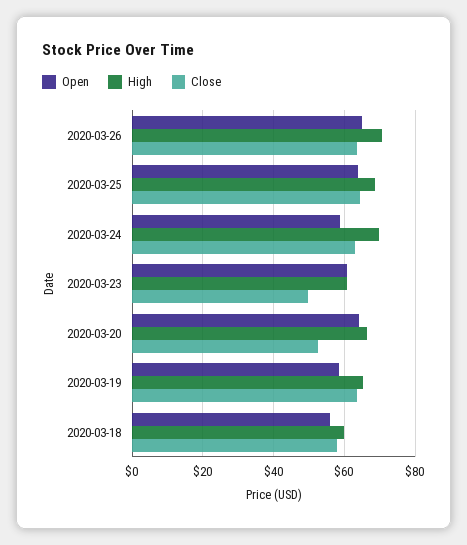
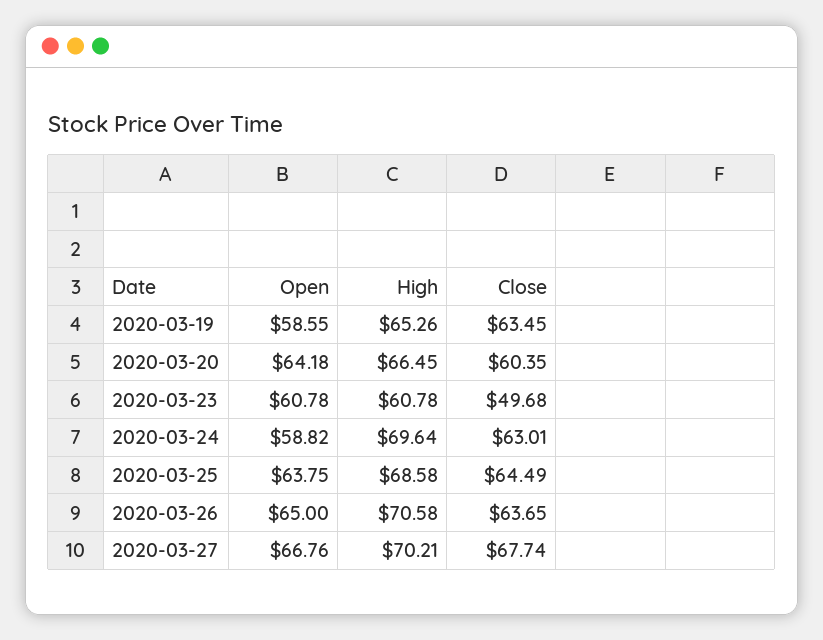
Close, 2020-03-20: 52 -> 60.35
Open, 2020-03-18: 56 -> none
High, 2020-03-18: 60 -> none
Close, 2020-03-18: 58 -> none
Open, 2020-03-27: none -> 66.76
High, 2020-03-27: none -> 70.21
Close, 2020-03-27: none -> 67.74

